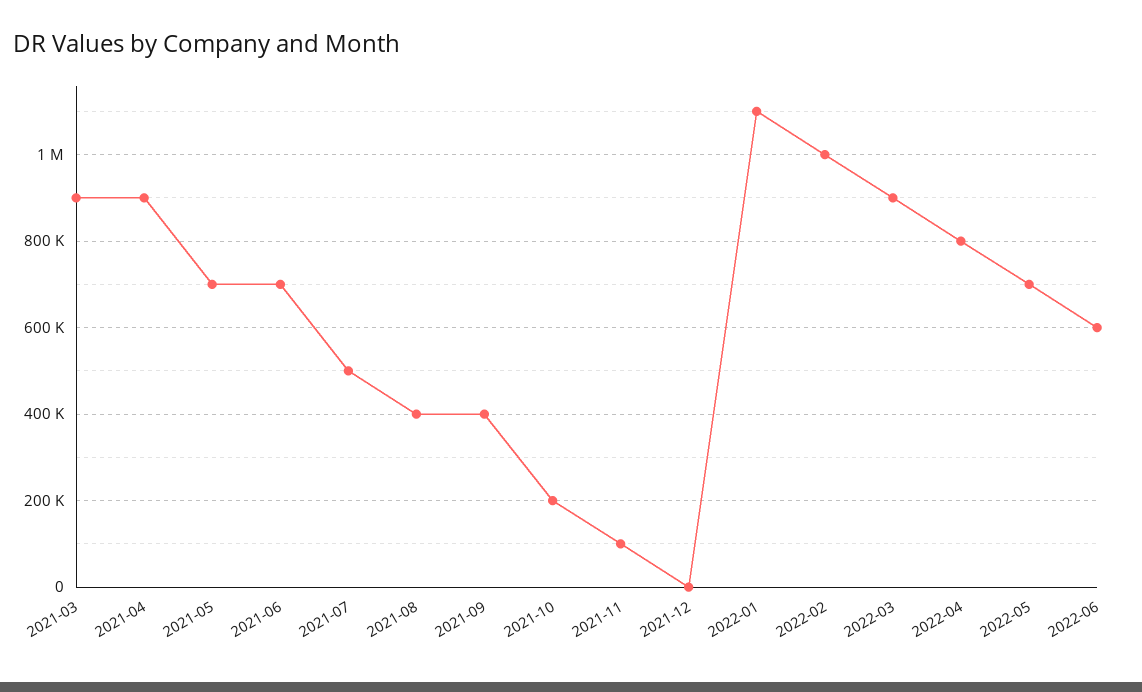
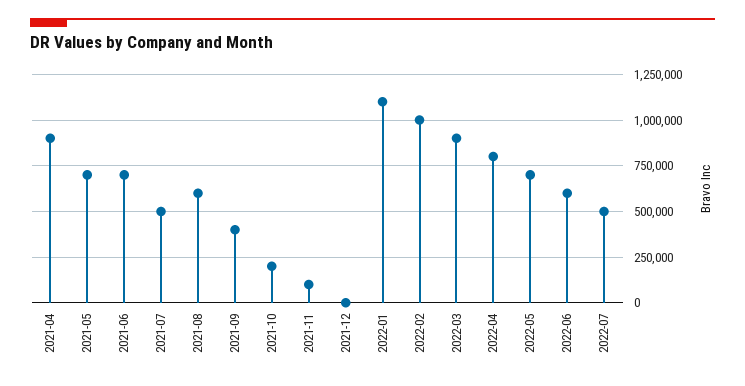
2021-03: 900000 -> none
2021-08: 400000 -> 600000
2022-07: none -> 500000

